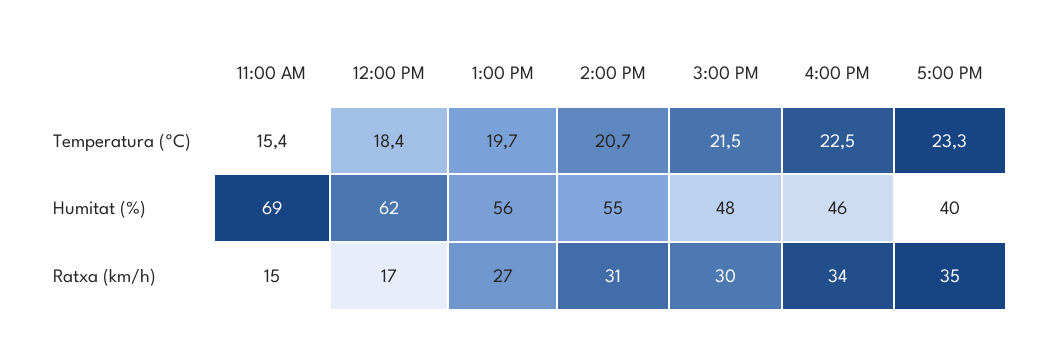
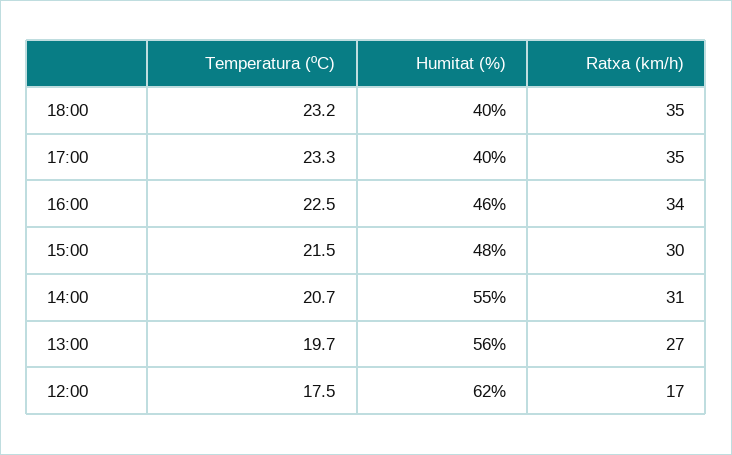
11:00 AM, Temperatura (ºC): 15.4 -> none
12:00 PM, Temperatura (ºC): 18.4 -> 17.5
11:00 AM, Humitat (%): 69 -> none
11:00 AM, Ratxa (km/h): 15 -> none
18:00, Temperatura (ºC): none -> 23.2
18:00, Humitat (%): none -> 40
18:00, Ratxa (km/h): none -> 35

